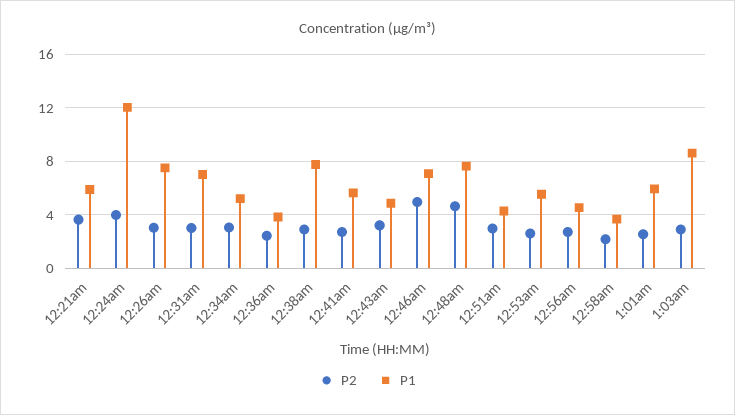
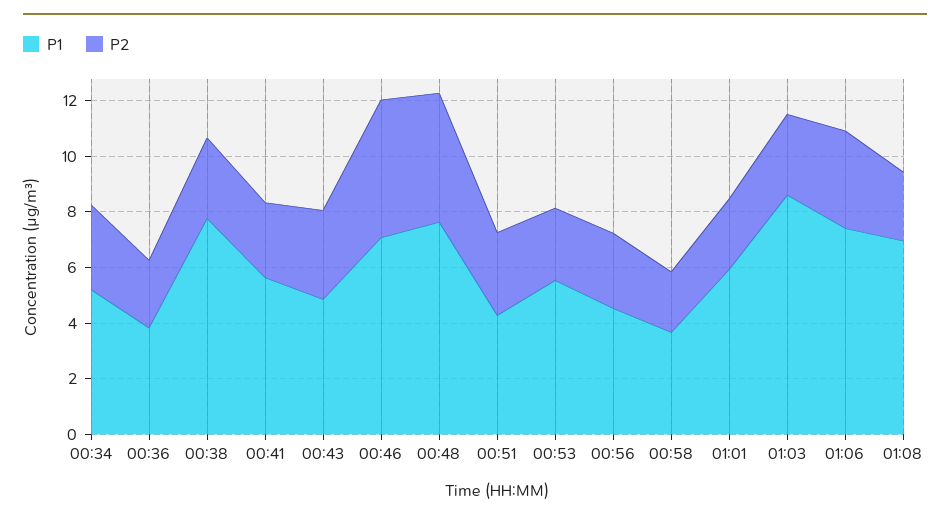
P2, 12:21am: 3.5 -> none
P1, 12:21am: 6 -> none
P2, 12:24am: 4 -> none
P1, 12:24am: 12 -> none
P2, 12:26am: 3 -> none
P1, 12:26am: 7.5 -> none
P2, 12:31am: 3 -> none
P1, 12:31am: 7 -> none
P1, 01:06: none -> 7.5
P2, 01:06: none -> 3.5
P1, 01:08: none -> 7
P2, 01:08: none -> 2.5

